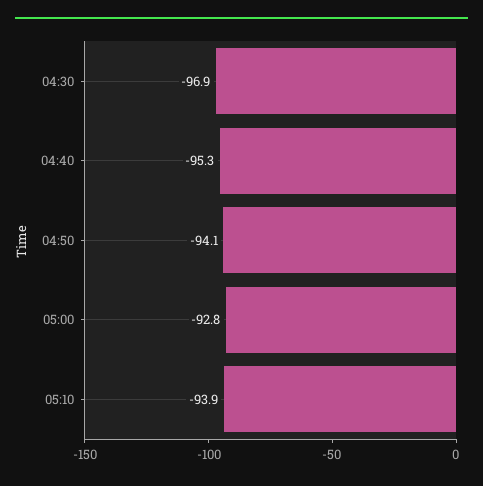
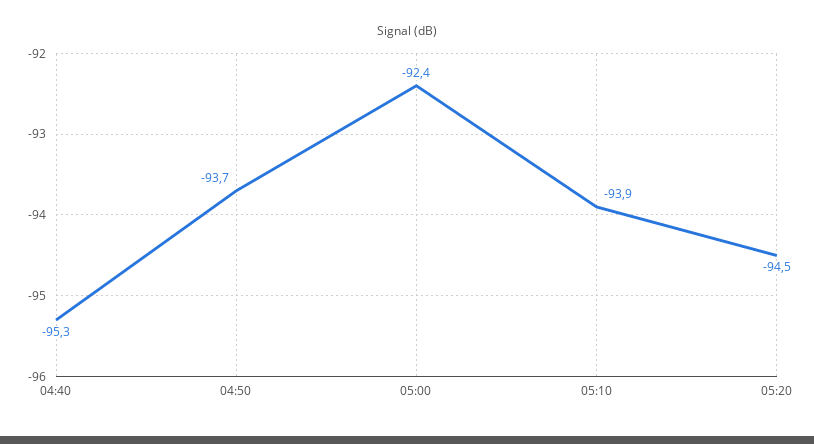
04:30: -96.9 -> none
04:50: -94.1 -> -93.7
05:00: -92.8 -> -92.4
05:20: none -> -94.5

